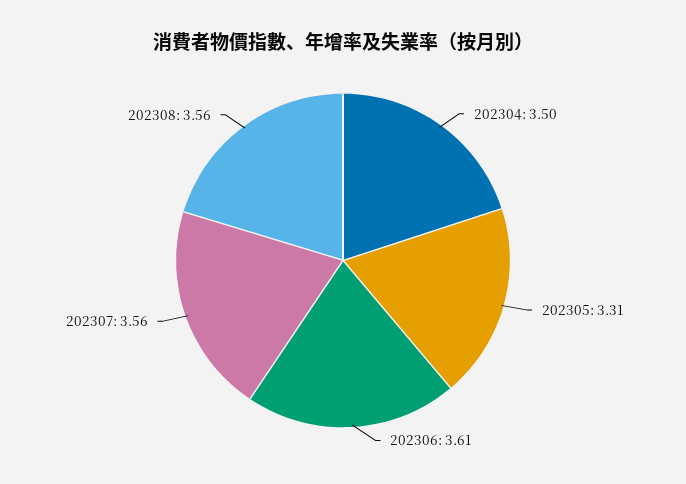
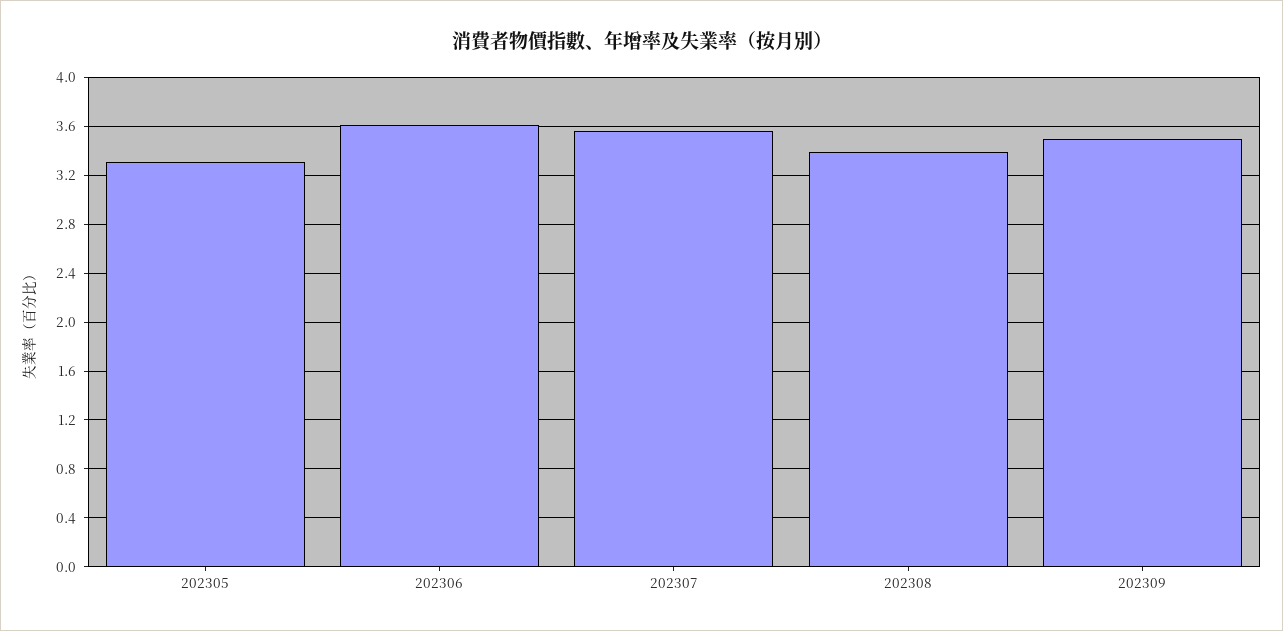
202304: 3.5 -> none
202308: 3.56 -> 3.4
202309: none -> 3.5

